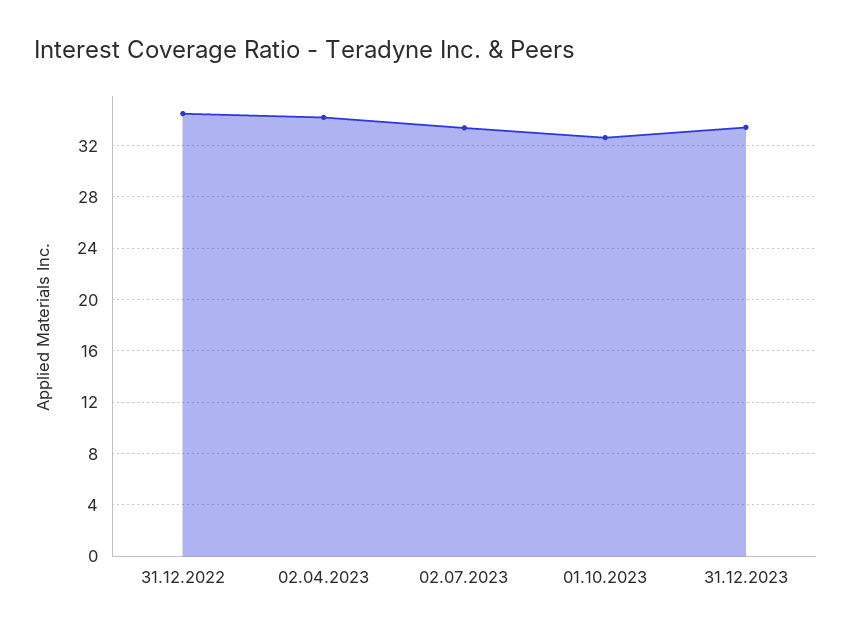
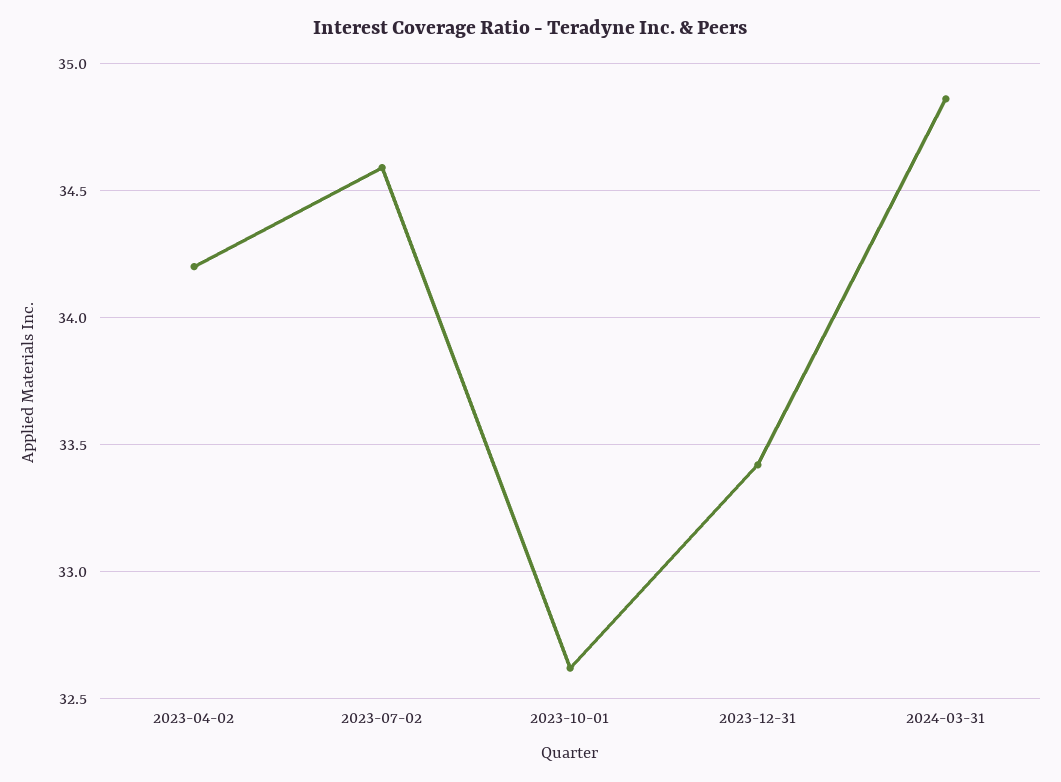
31.12.2022: 34.5 -> none
02.07.2023: 33.5 -> 34.6
2024-03-31: none -> 34.85

